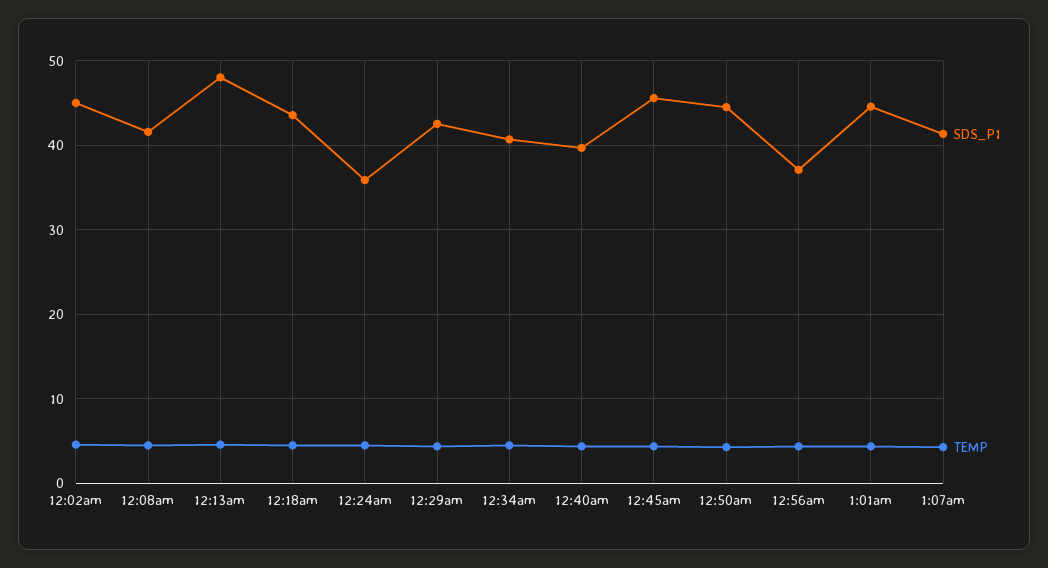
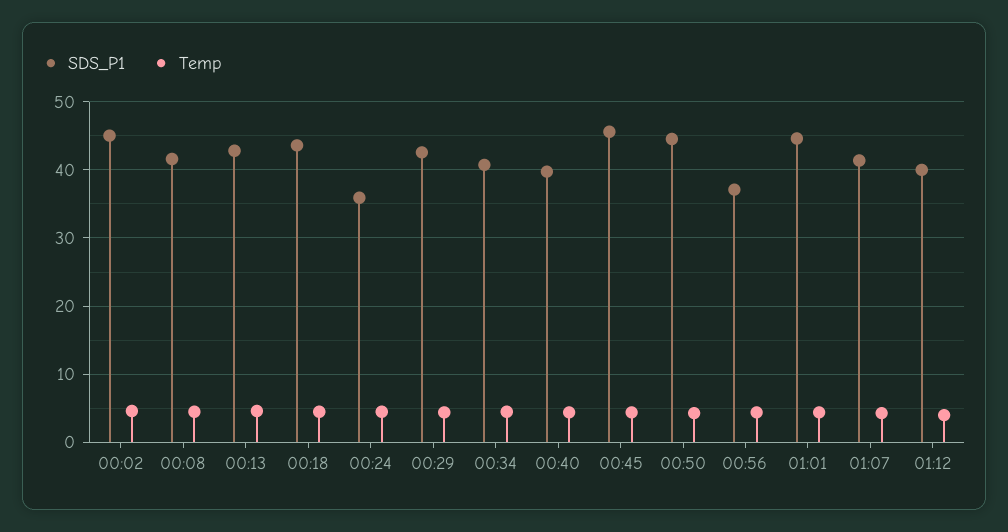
SDS_P1, 12:13am: 48 -> 43
SDS_P1, 01:12: none -> 40
TEMP, 01:12: none -> 4

